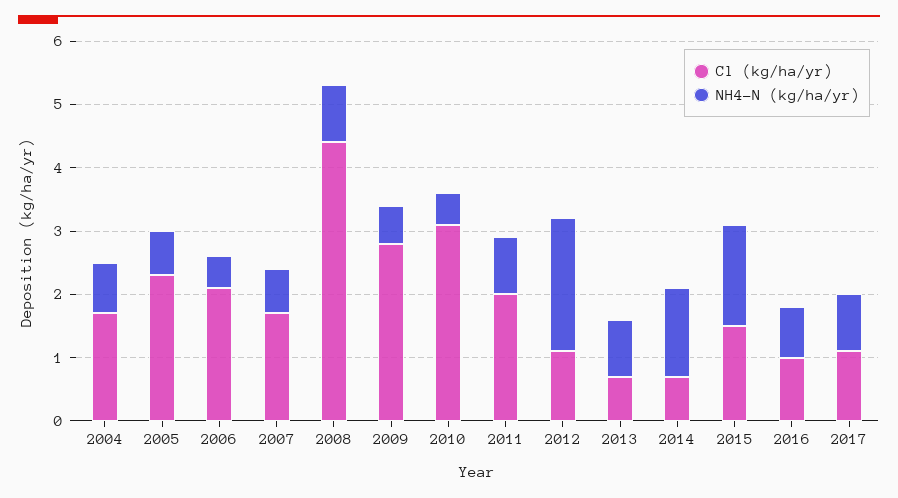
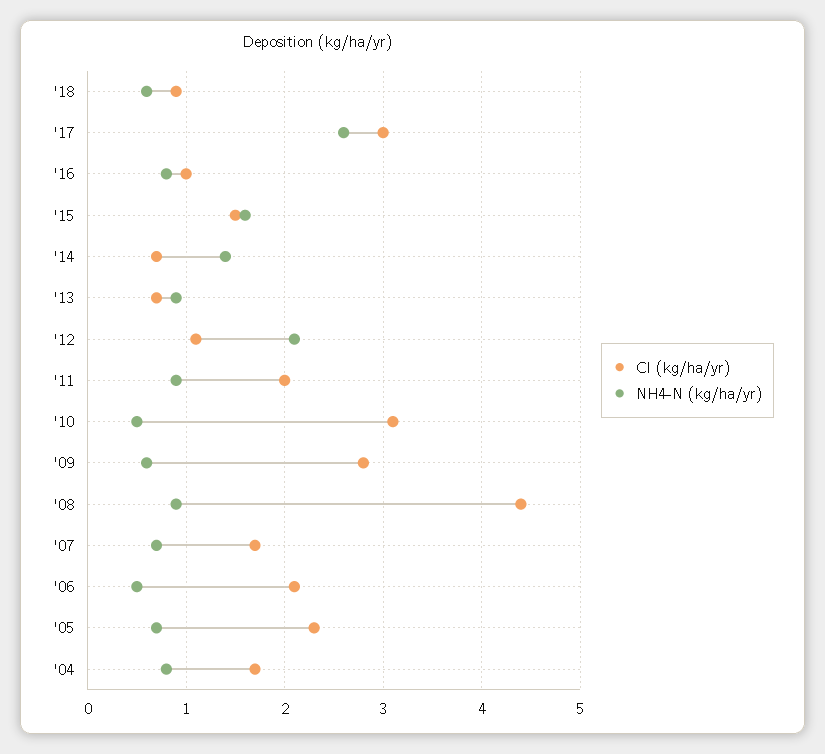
Cl (kg/ha/yr), 2017: 1 -> 3
NH4-N (kg/ha/yr), 2017: 1 -> 2.6
Cl (kg/ha/yr), '18: none -> 0.9
NH4-N (kg/ha/yr), '18: none -> 0.6

